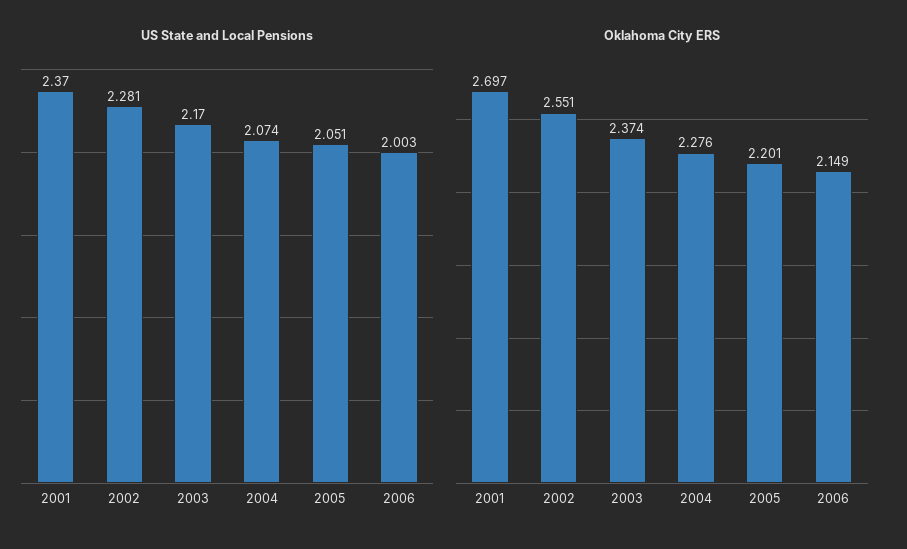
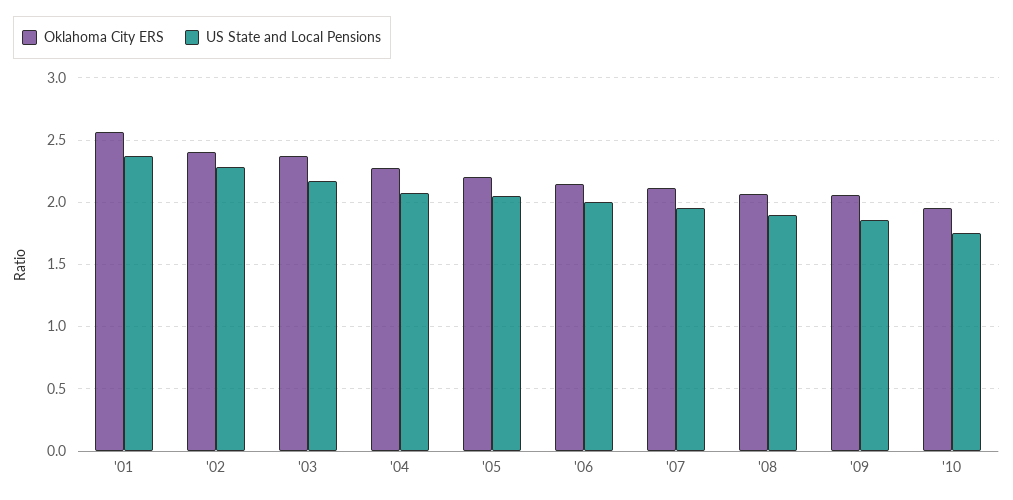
Oklahoma City ERS, 2001: 2.697 -> 2.55
Oklahoma City ERS, 2002: 2.551 -> 2.4
Oklahoma City ERS, '07: none -> 2.1
US State and Local Pensions, '07: none -> 1.95
Oklahoma City ERS, '08: none -> 2.05
US State and Local Pensions, '08: none -> 1.9
Oklahoma City ERS, '09: none -> 2.05
US State and Local Pensions, '09: none -> 1.85
Oklahoma City ERS, '10: none -> 1.95
US State and Local Pensions, '10: none -> 1.75

